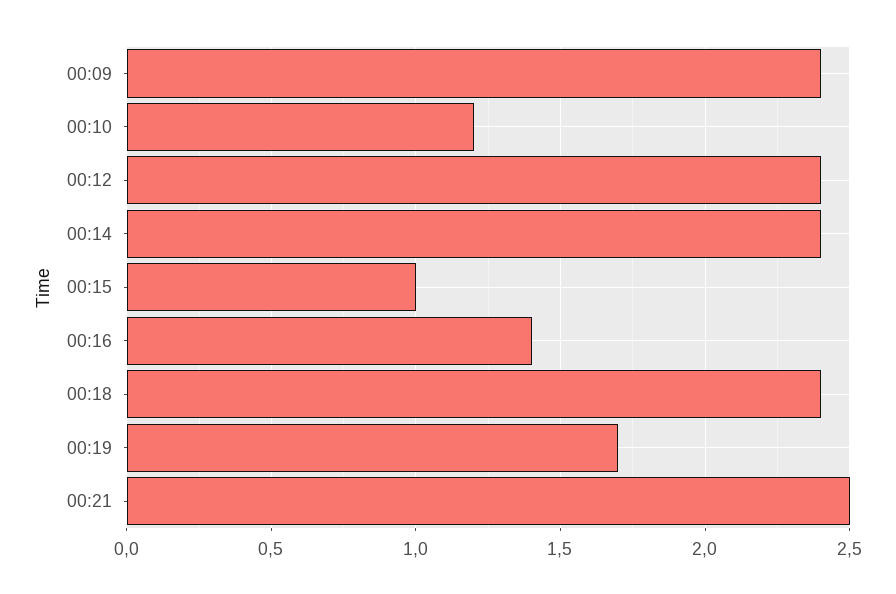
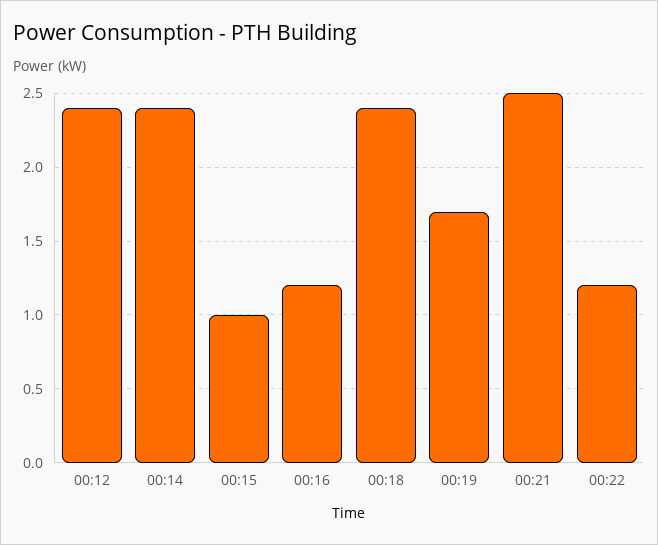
00:09: 2.4 -> none
00:10: 1.2 -> none
00:16: 1.4 -> 1.2
00:22: none -> 1.2

